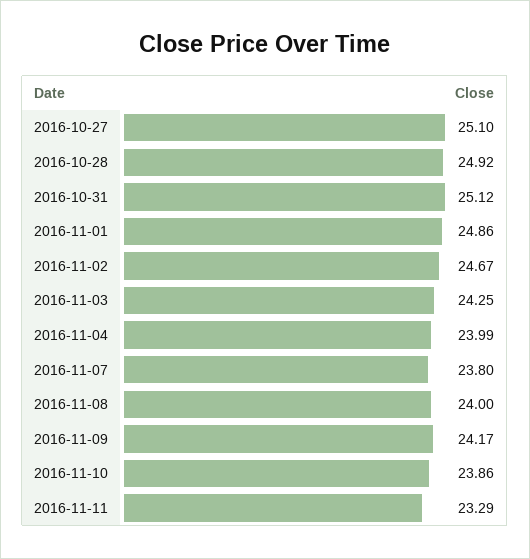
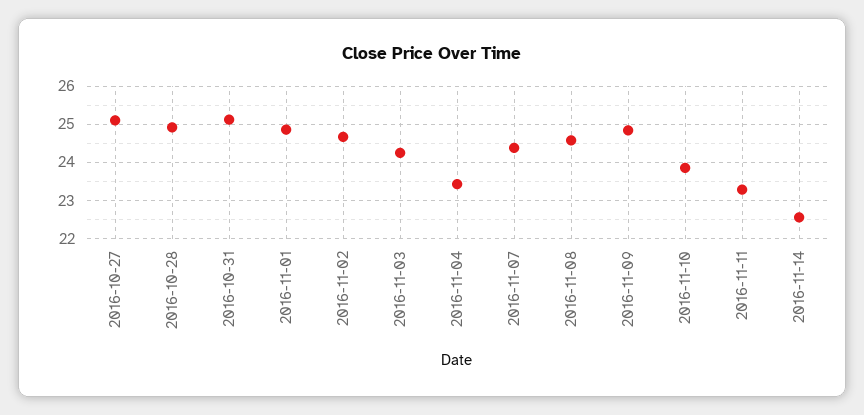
2016-11-04: 23.99 -> 23.4
2016-11-07: 23.8 -> 24.4
2016-11-08: 24 -> 24.6
2016-11-09: 24.17 -> 24.8
2016-11-14: none -> 22.6

